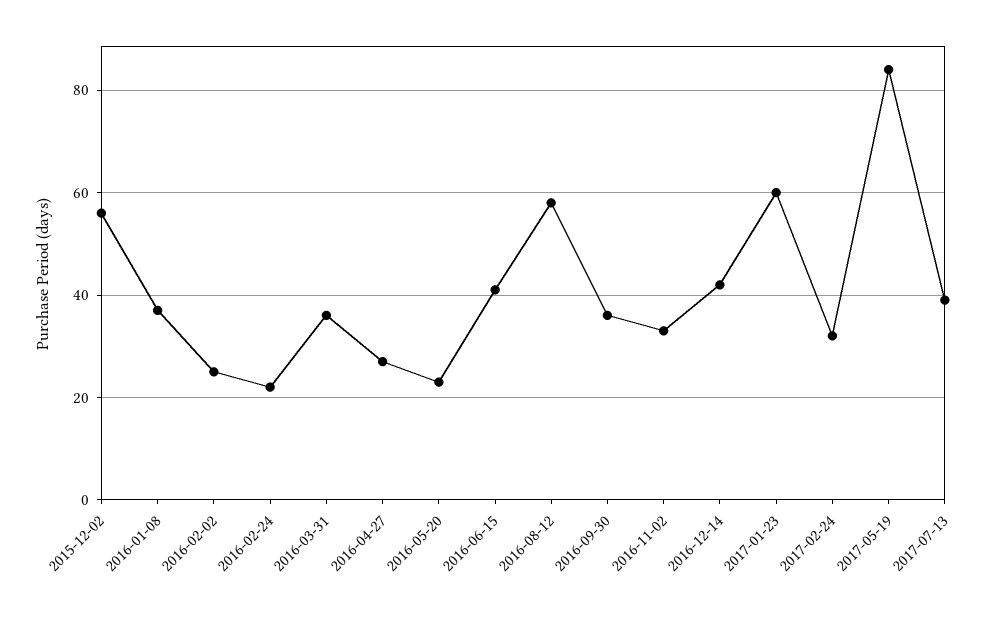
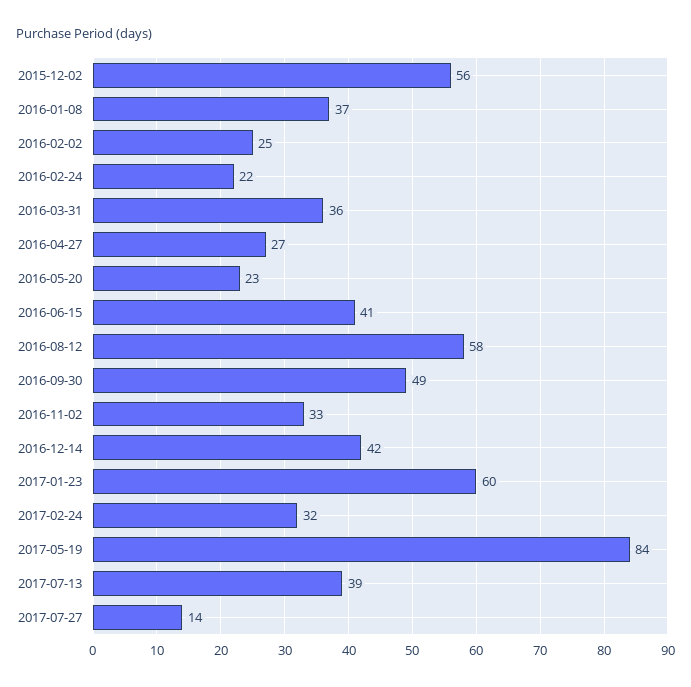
2016-09-30: 35 -> 49
2017-07-27: none -> 14

